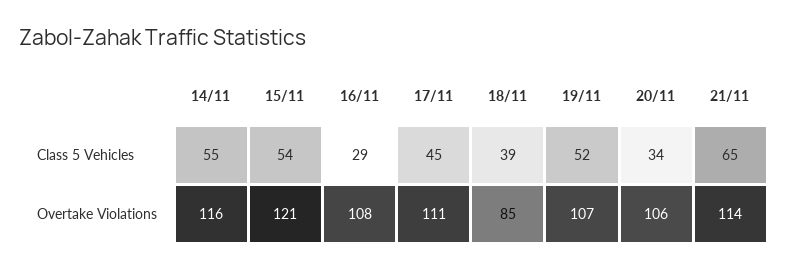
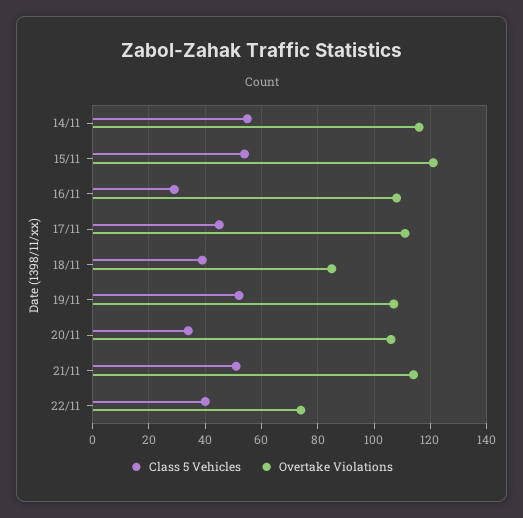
Class 5 Vehicles, 21/11: 65 -> 50
Class 5 Vehicles, 22/11: none -> 40
Overtake Violations, 22/11: none -> 75

